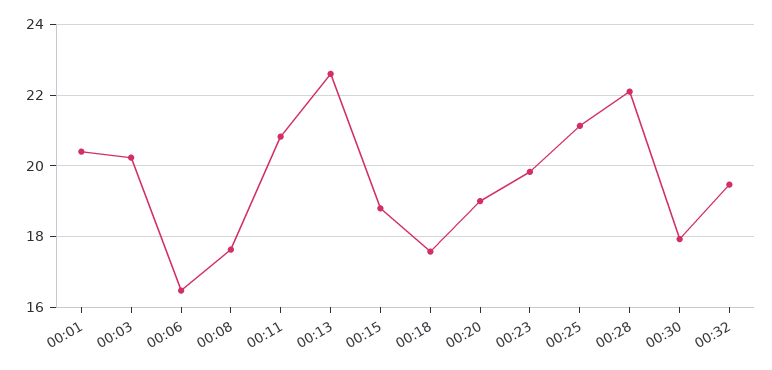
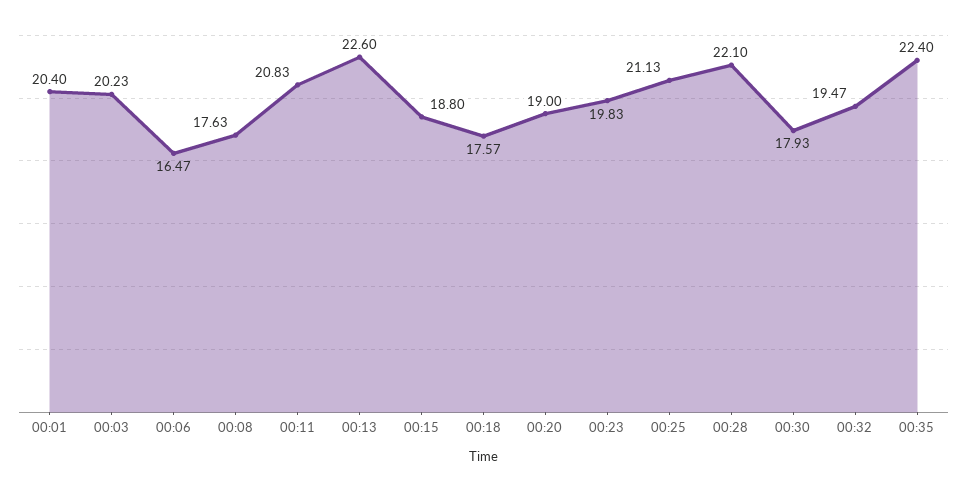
00:35: none -> 22.4

